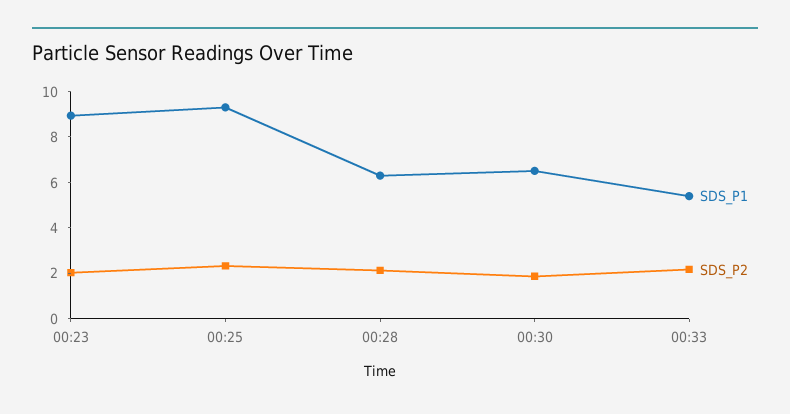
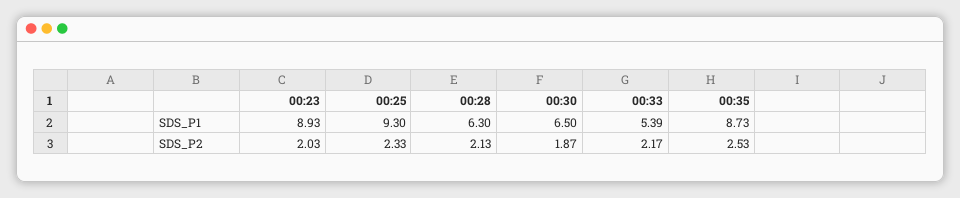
SDS_P1, 00:35: none -> 8.73
SDS_P2, 00:35: none -> 2.53

